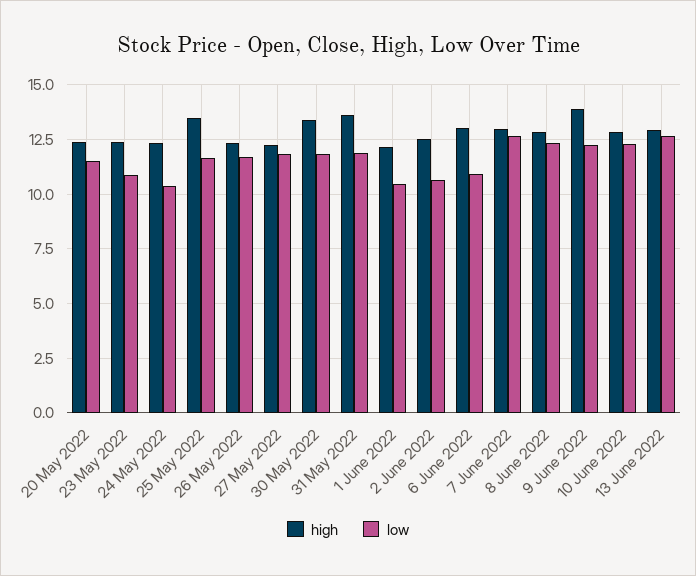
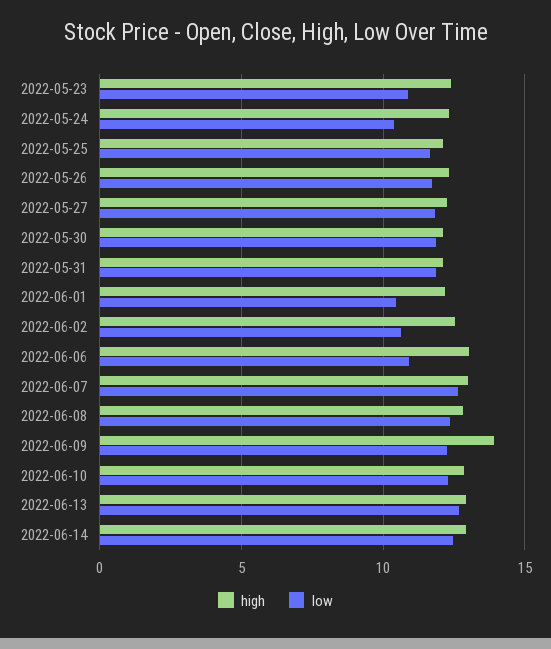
high, 20 May 2022: 12.5 -> none
low, 20 May 2022: 11.5 -> none
high, 25 May 2022: 13.5 -> 12
high, 30 May 2022: 13.5 -> 12
high, 31 May 2022: 13.5 -> 12
high, 2022-06-14: none -> 13
low, 2022-06-14: none -> 12.5

